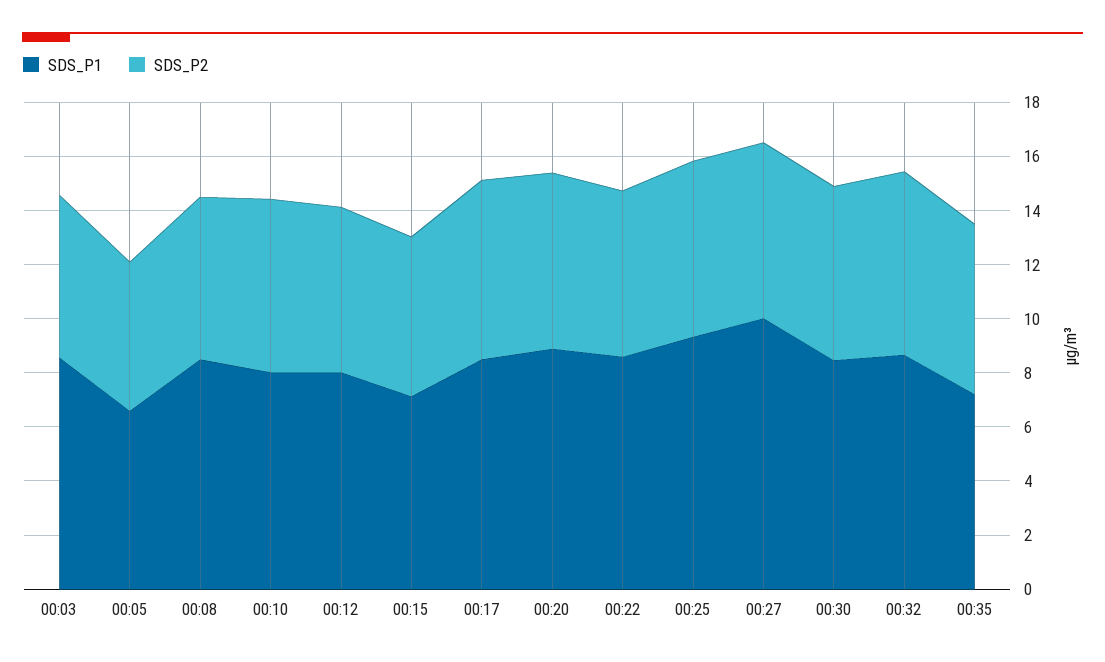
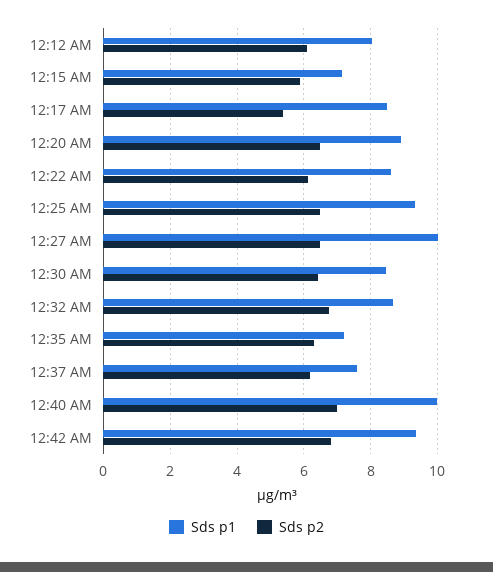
SDS_P1, 00:03: 8.5 -> none
SDS_P2, 00:03: 6 -> none
SDS_P1, 00:05: 6.5 -> none
SDS_P2, 00:05: 5.5 -> none
SDS_P1, 00:08: 8.5 -> none
SDS_P2, 00:08: 6 -> none
SDS_P1, 00:10: 8 -> none
SDS_P2, 00:10: 6.5 -> none
SDS_P2, 00:17: 6.5 -> 5.4
SDS_P1, 12:37 AM: none -> 7.6
SDS_P2, 12:37 AM: none -> 6.2
SDS_P1, 12:40 AM: none -> 10
SDS_P2, 12:40 AM: none -> 7
SDS_P1, 12:42 AM: none -> 9.4
SDS_P2, 12:42 AM: none -> 6.8

